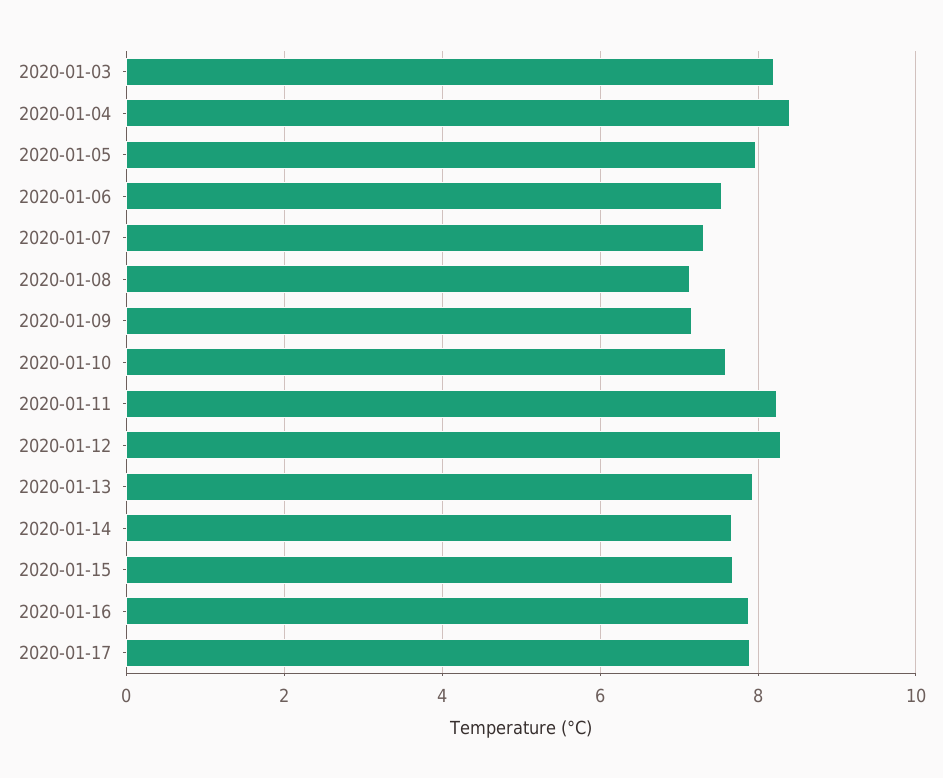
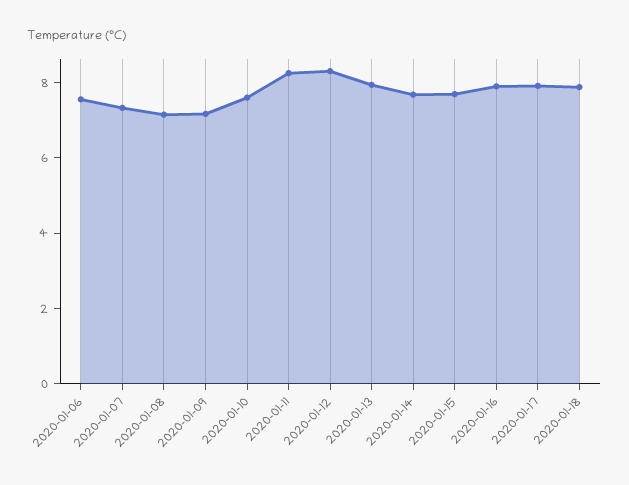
2020-01-03: 8.2 -> none
2020-01-04: 8.4 -> none
2020-01-05: 8 -> none
2020-01-18: none -> 8

